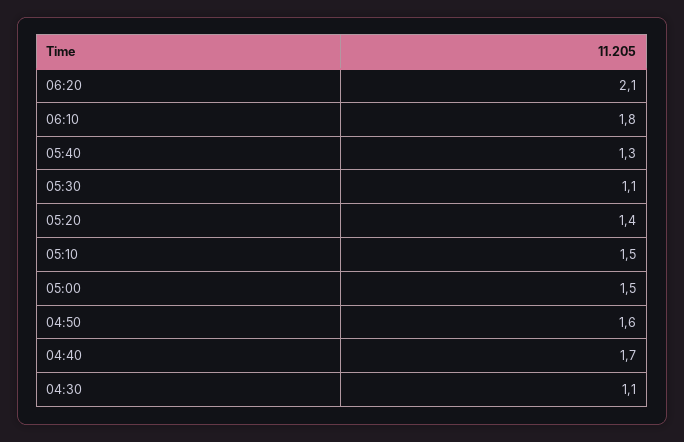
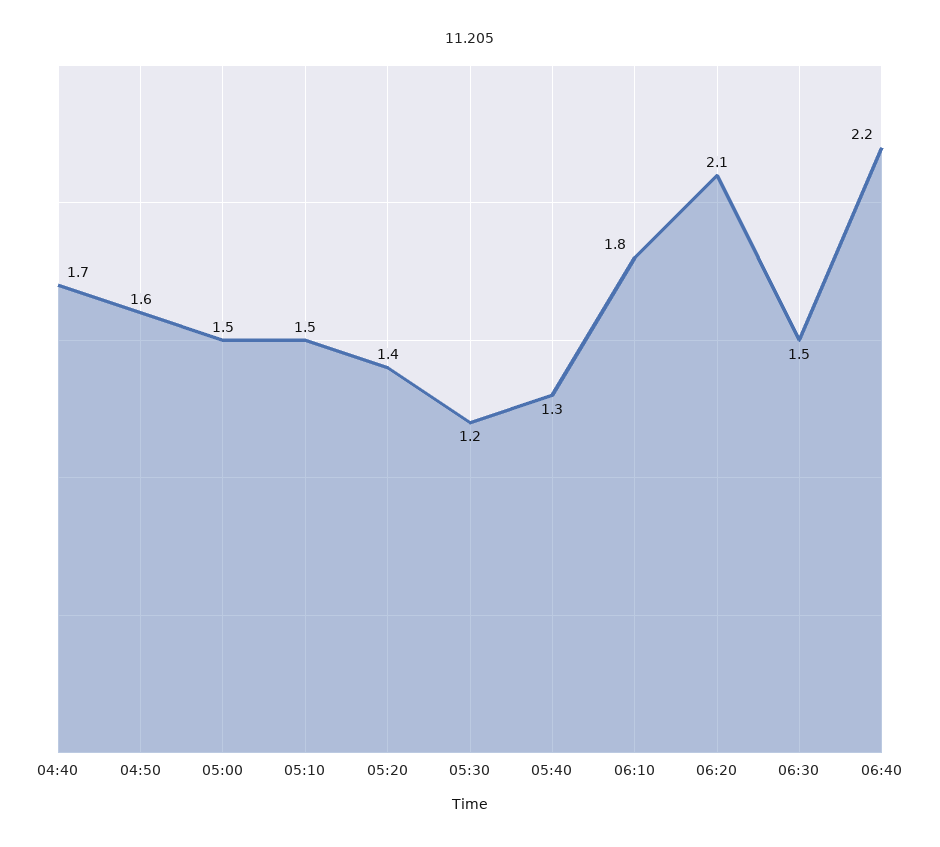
05:30: 1.1 -> 1.2
04:30: 1.1 -> none
06:30: none -> 1.5
06:40: none -> 2.2

